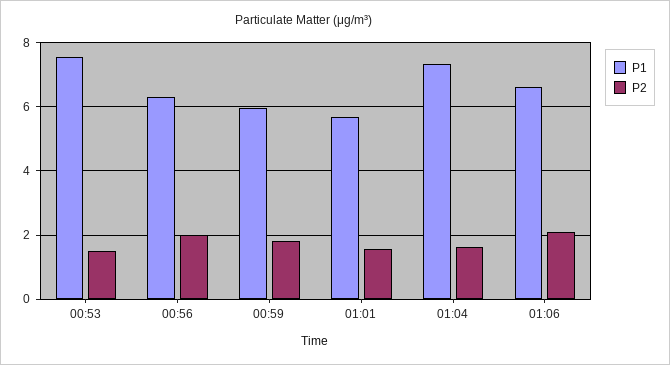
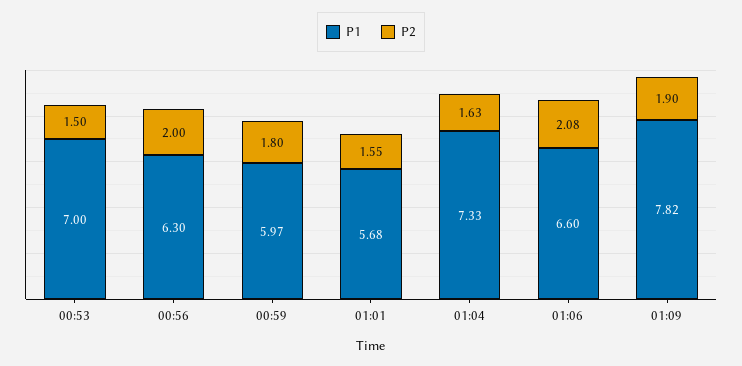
P1, 00:53: 7.6 -> 7
P1, 01:09: none -> 7.82
P2, 01:09: none -> 1.9

